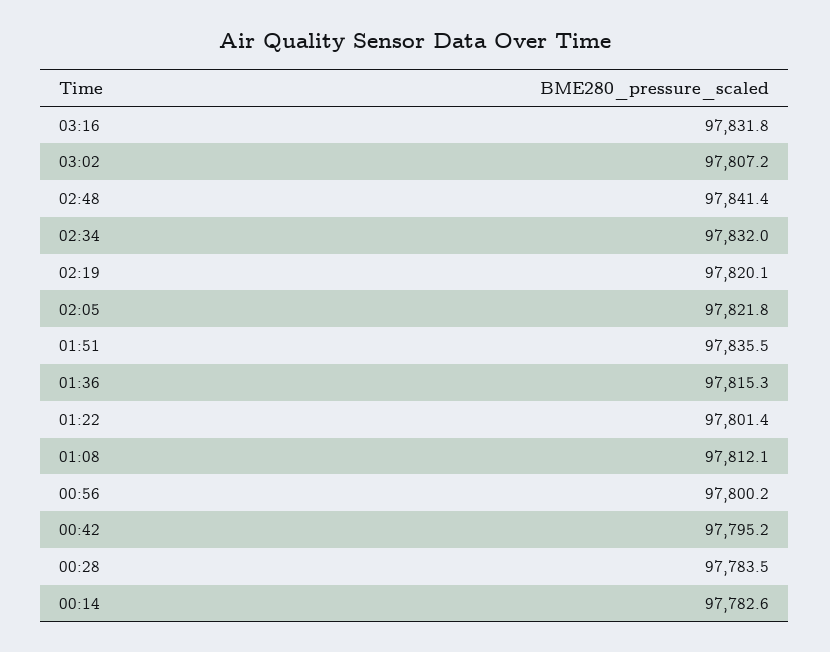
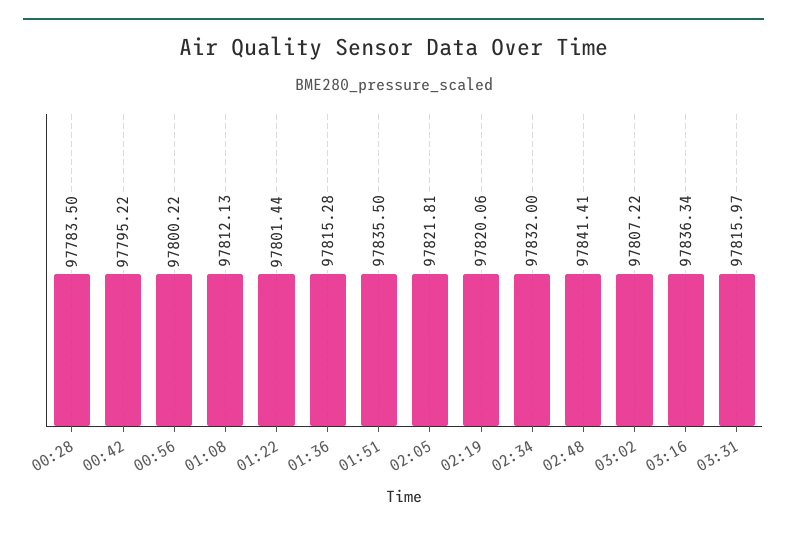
03:16: 97831.8 -> 97836.34
00:14: 97782.6 -> none
03:31: none -> 97815.97

